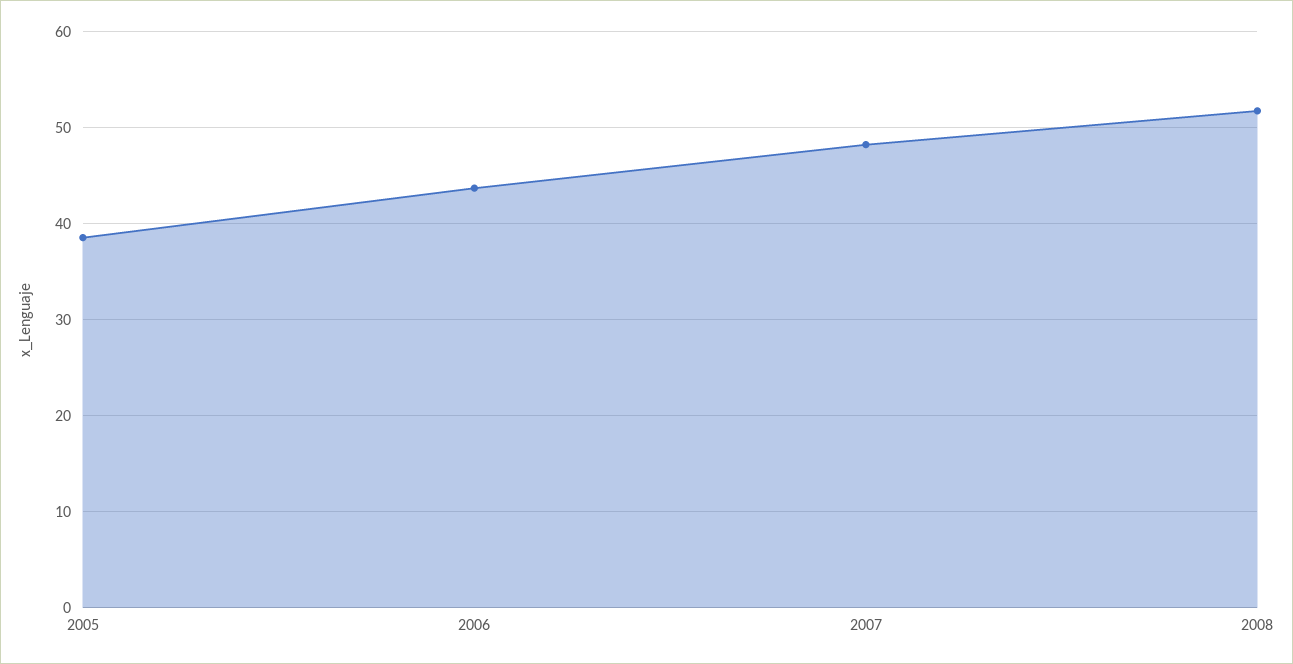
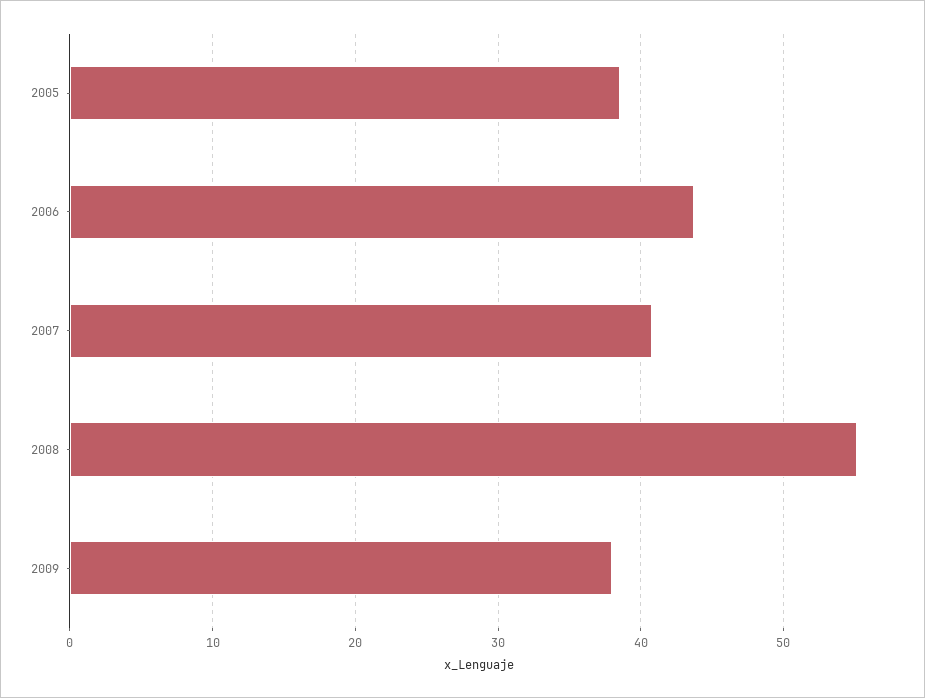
2007: 48 -> 41
2008: 52 -> 55
2009: none -> 38

